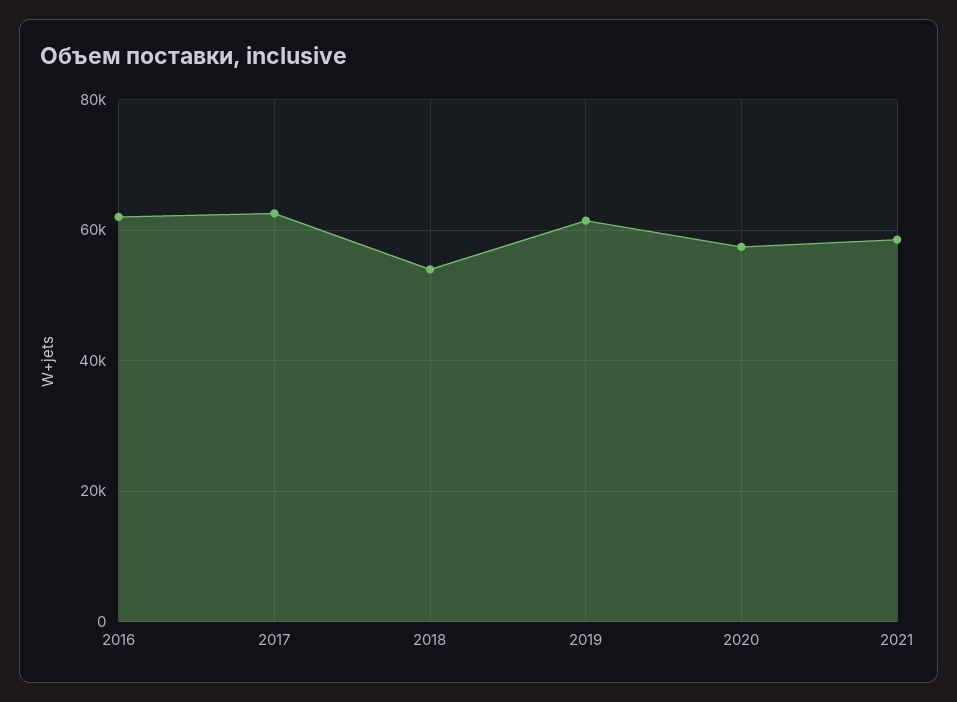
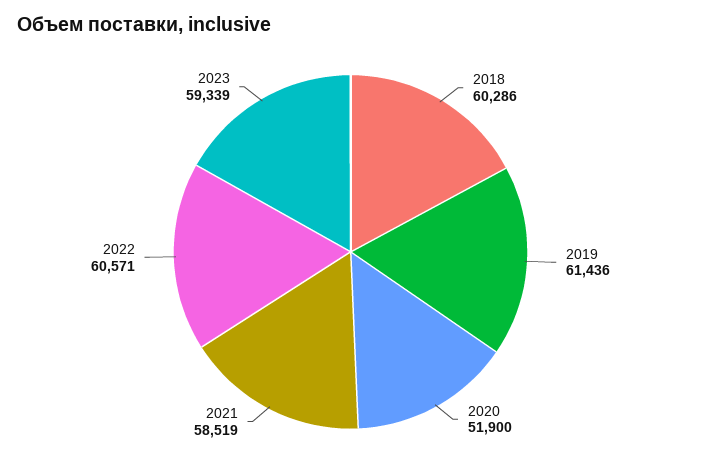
2016: 62000 -> none
2017: 62000 -> none
2018: 54000 -> 60286
2020: 58000 -> 51900
2022: none -> 60571
2023: none -> 59339

